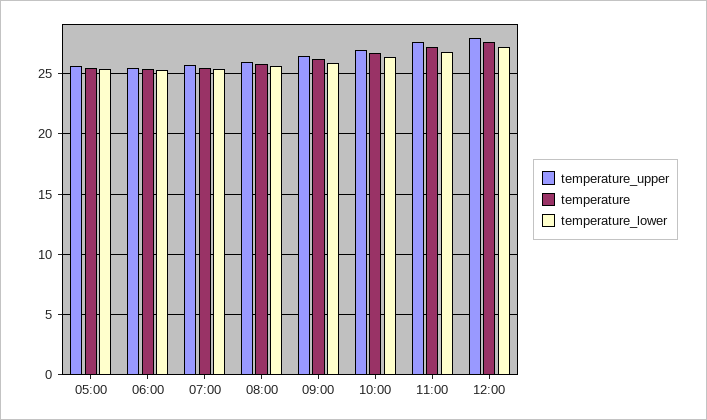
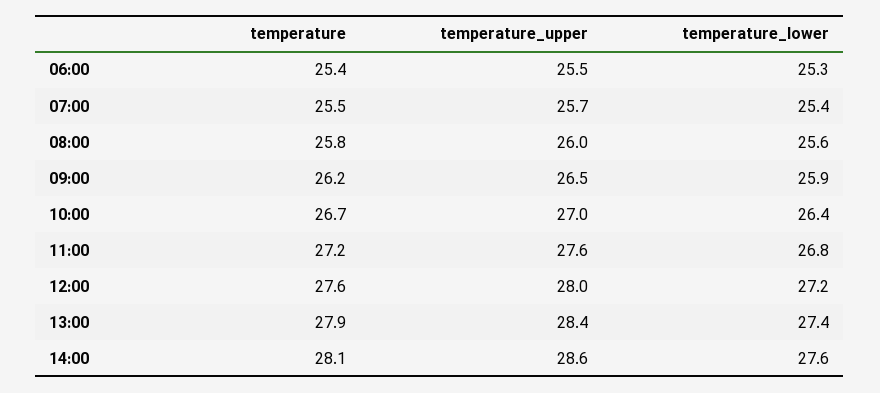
temperature_upper, 05:00: 25.5 -> none
temperature, 05:00: 25.5 -> none
temperature_lower, 05:00: 25.5 -> none
temperature, 13:00: none -> 27.9
temperature_upper, 13:00: none -> 28.4
temperature_lower, 13:00: none -> 27.4
temperature, 14:00: none -> 28.1
temperature_upper, 14:00: none -> 28.6
temperature_lower, 14:00: none -> 27.6

